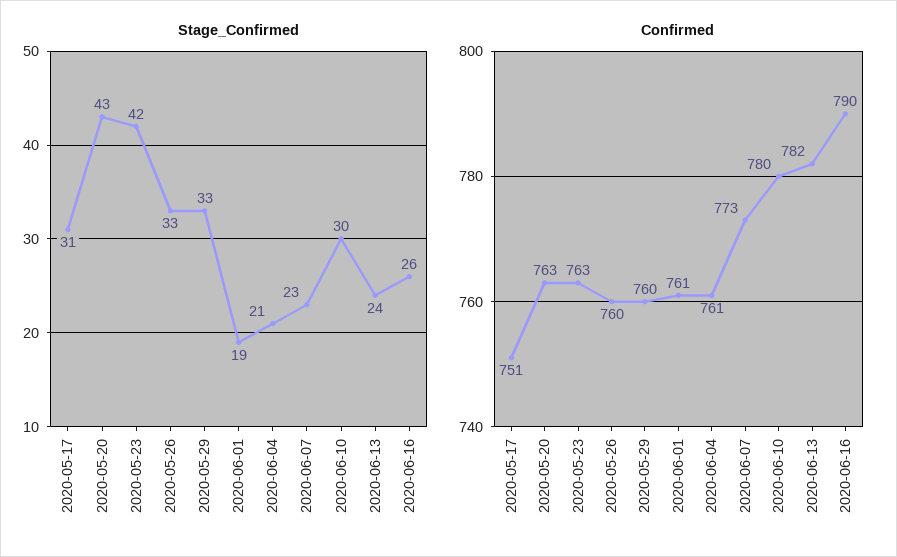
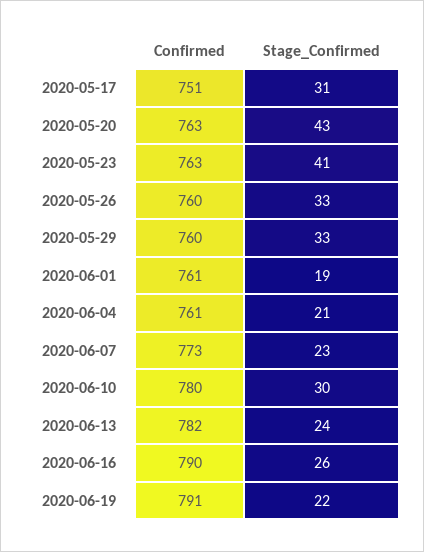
Stage_Confirmed, 2020-05-23: 42 -> 41
Confirmed, 2020-06-19: none -> 791
Stage_Confirmed, 2020-06-19: none -> 22

